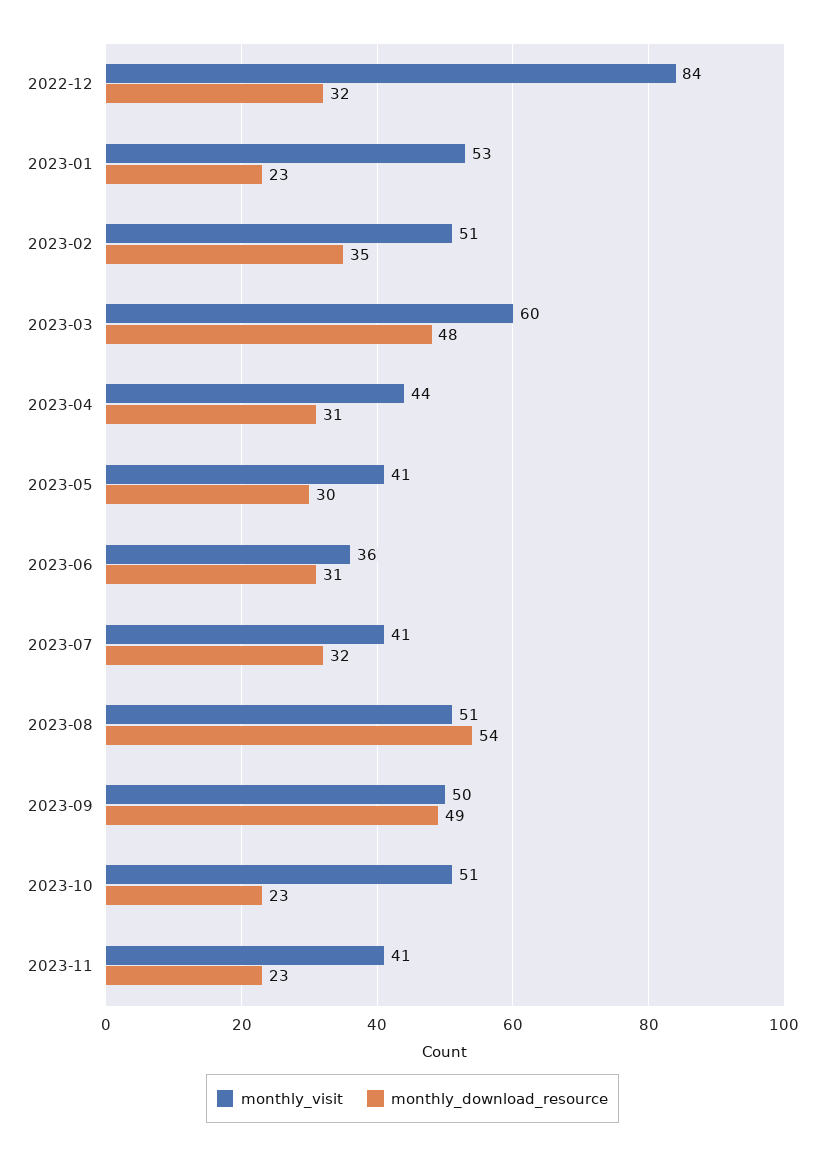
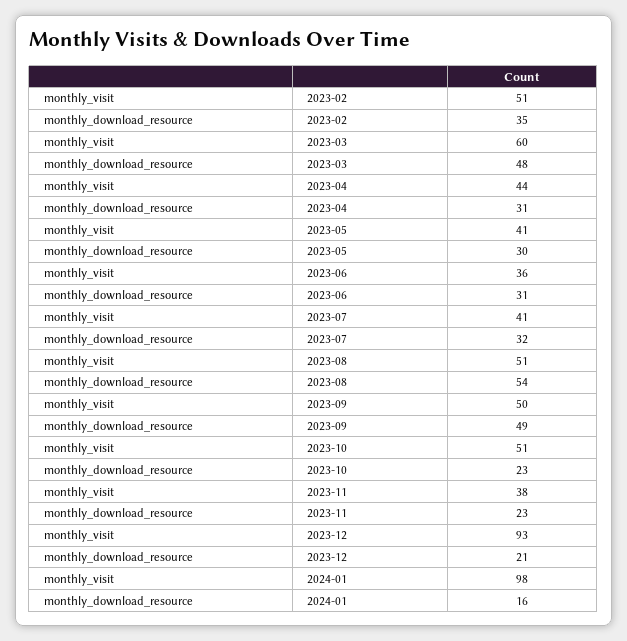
monthly_visit, 2022-12: 84 -> none
monthly_download_resource, 2022-12: 32 -> none
monthly_visit, 2023-01: 53 -> none
monthly_download_resource, 2023-01: 23 -> none
monthly_visit, 2023-11: 41 -> 38
monthly_visit, 2023-12: none -> 93
monthly_download_resource, 2023-12: none -> 21
monthly_visit, 2024-01: none -> 98
monthly_download_resource, 2024-01: none -> 16

